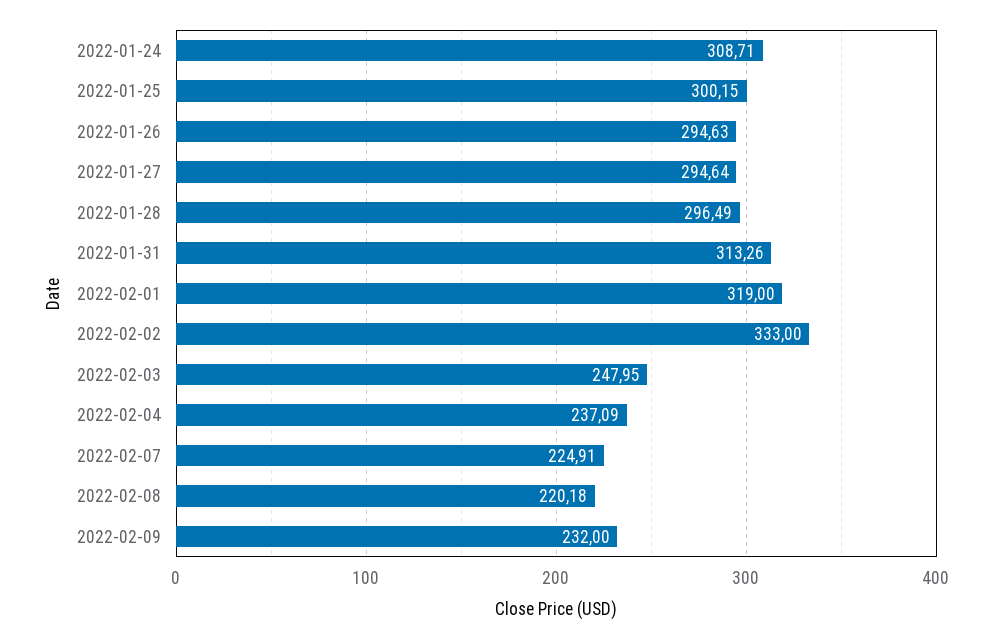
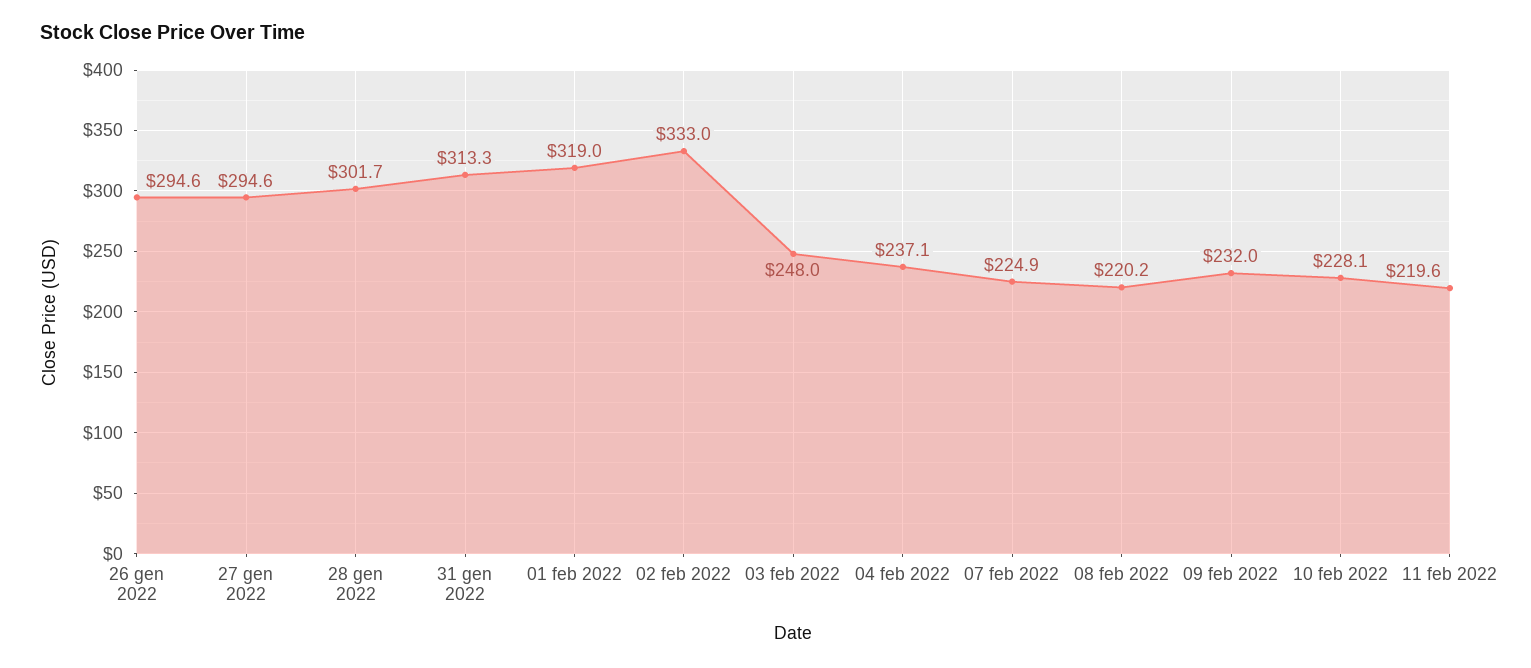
2022-01-24: 308.71 -> none
2022-01-25: 300.15 -> none
2022-01-28: 296.49 -> 301.7
10 feb 2022: none -> 228.1
11 feb 2022: none -> 219.6

